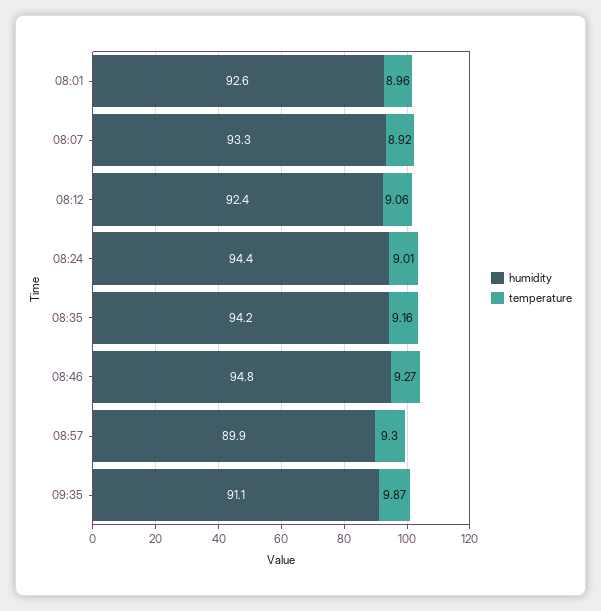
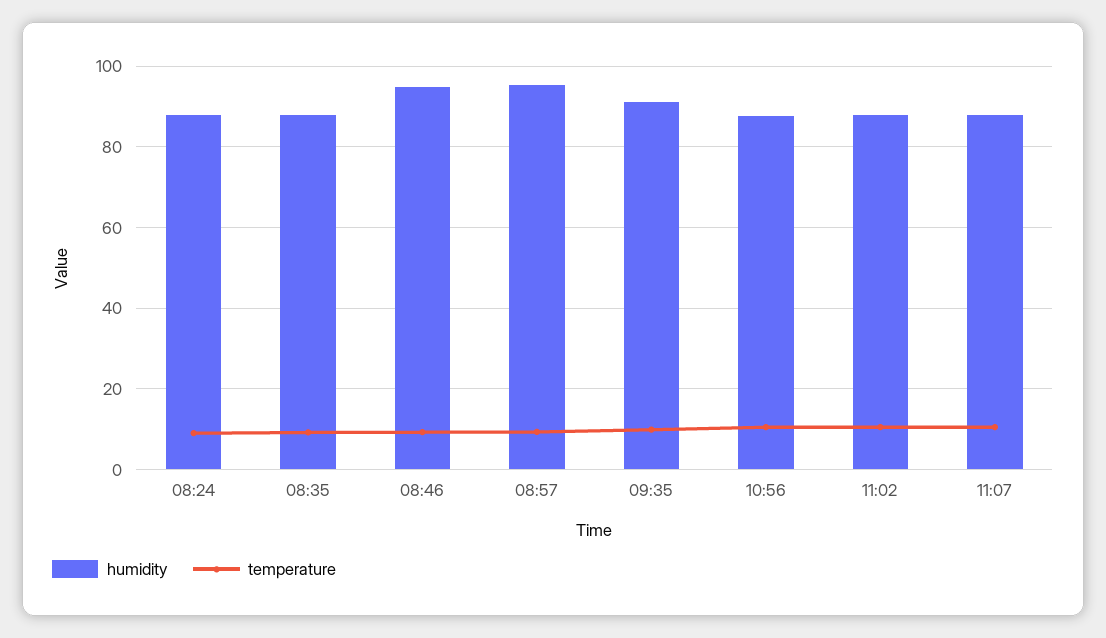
humidity, 08:01: 92.6 -> none
temperature, 08:01: 8.96 -> none
humidity, 08:07: 93.3 -> none
temperature, 08:07: 8.92 -> none
humidity, 08:12: 92.4 -> none
temperature, 08:12: 9.06 -> none
humidity, 08:24: 94.4 -> 88
humidity, 08:35: 94.2 -> 88
humidity, 08:57: 89.9 -> 96
humidity, 10:56: none -> 88
temperature, 10:56: none -> 10
humidity, 11:02: none -> 88
temperature, 11:02: none -> 10
humidity, 11:07: none -> 88
temperature, 11:07: none -> 10

